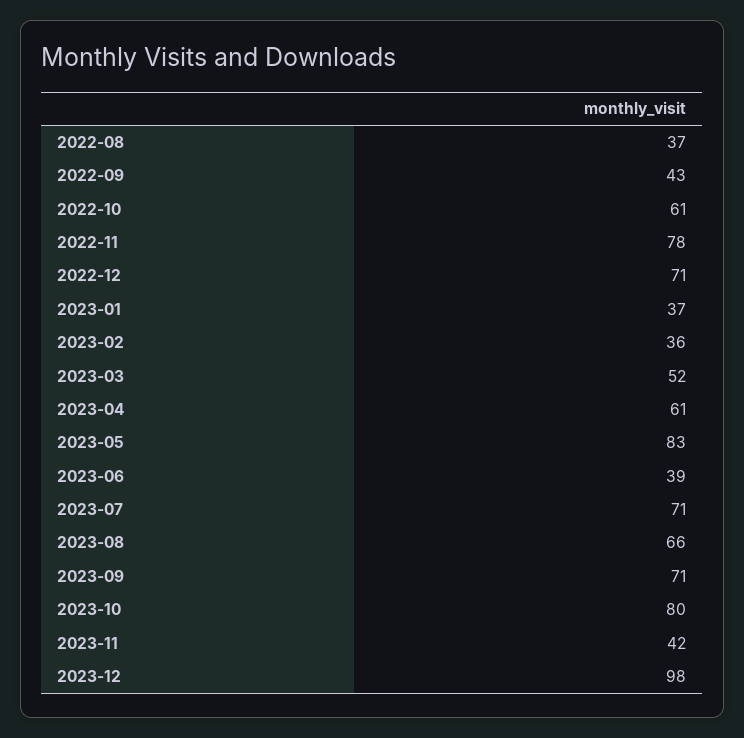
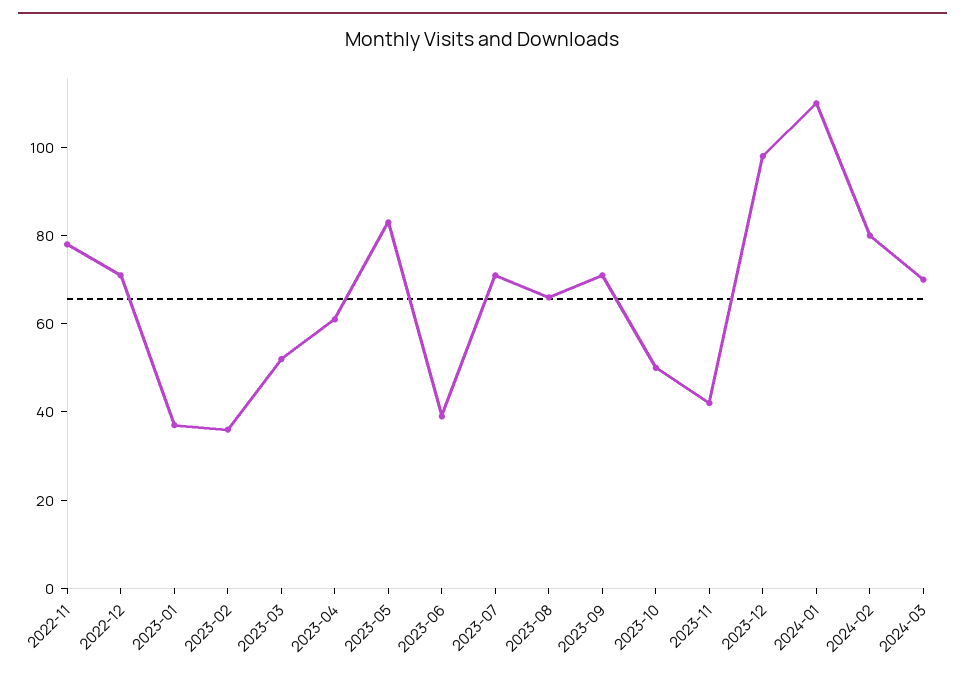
2022-08: 37 -> none
2022-09: 43 -> none
2022-10: 61 -> none
2023-10: 80 -> 50
2024-01: none -> 110
2024-02: none -> 80
2024-03: none -> 70

